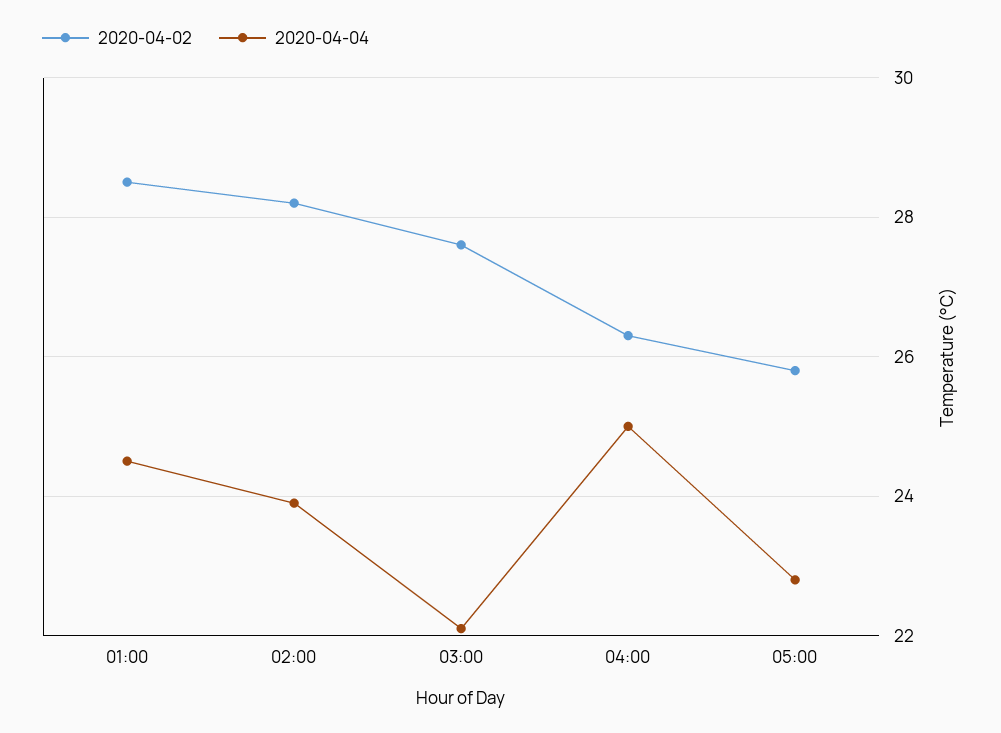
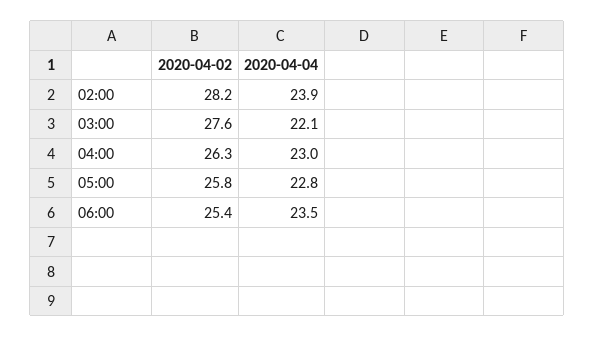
2020-04-02, 01:00: 28.5 -> none
2020-04-04, 01:00: 24.5 -> none
2020-04-04, 04:00: 25 -> 23
2020-04-02, 06:00: none -> 25.4
2020-04-04, 06:00: none -> 23.5

